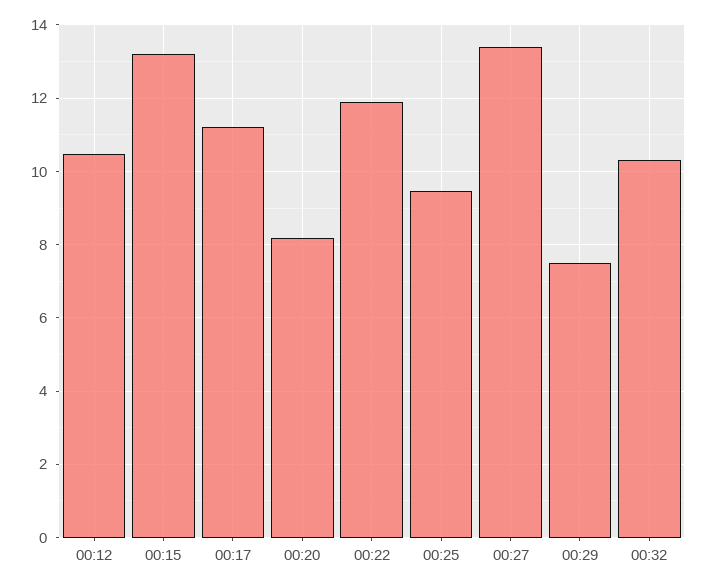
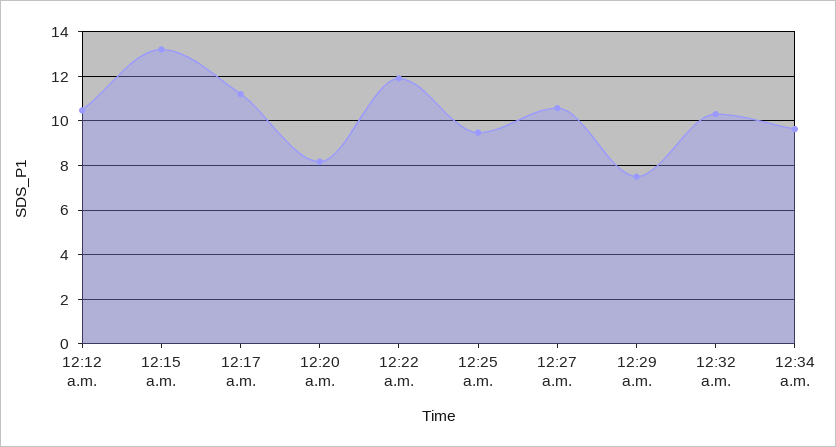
00:27: 13.4 -> 10.5
12:34 a.m.: none -> 9.5

